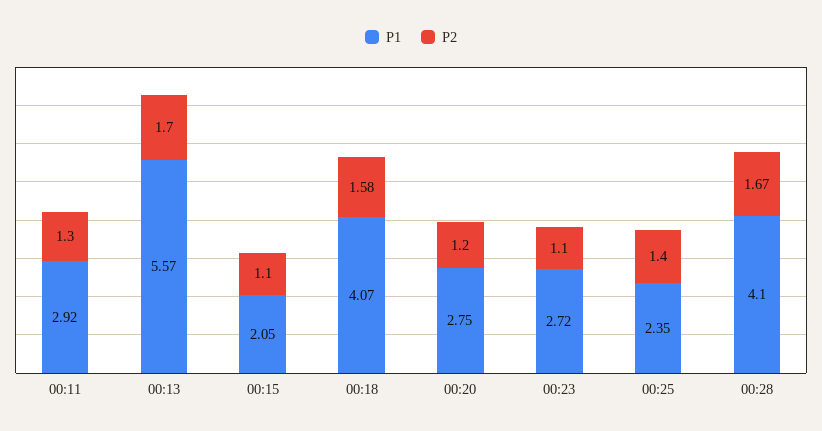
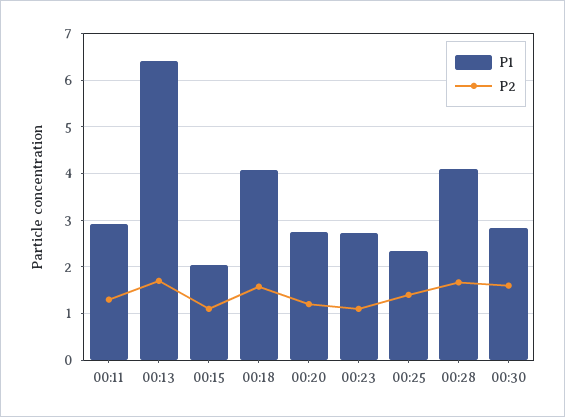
P1, 00:13: 5.57 -> 6.4
P1, 00:30: none -> 2.8
P2, 00:30: none -> 1.6

